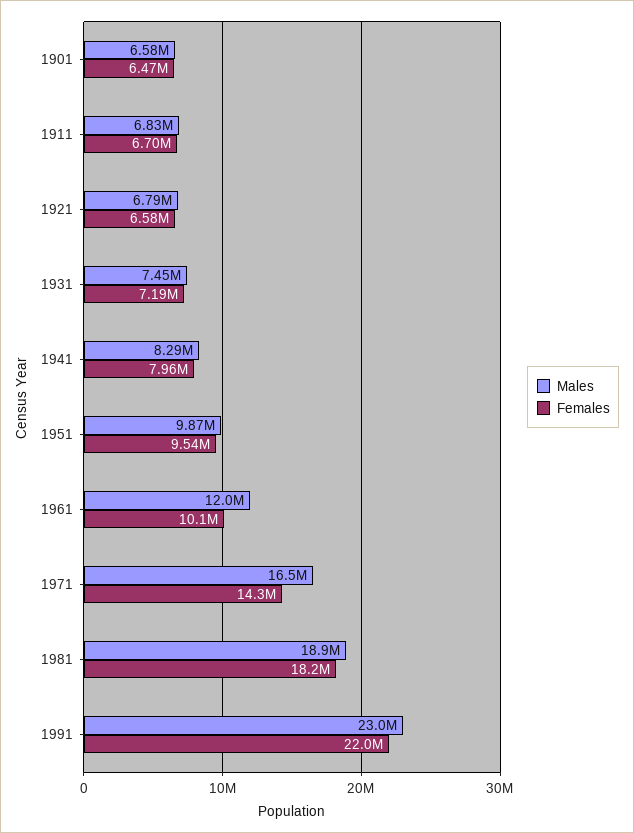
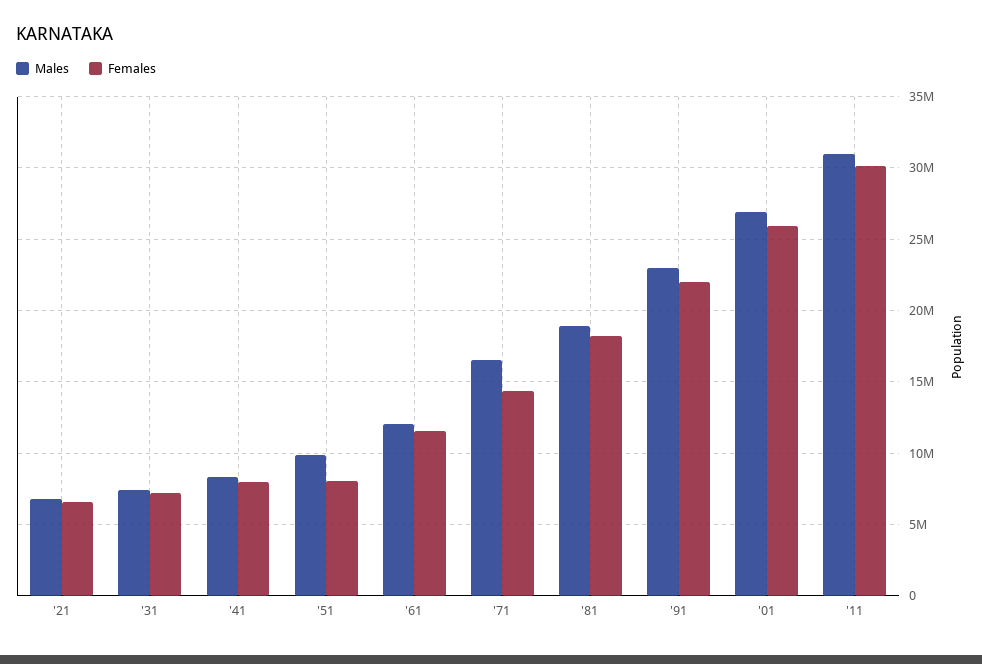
Males, 1901: 6580000 -> none
Females, 1901: 6470000 -> none
Males, 1911: 6830000 -> none
Females, 1911: 6700000 -> none
Females, 1951: 9540000 -> 8000000
Females, 1961: 10100000 -> 11500000
Males, '01: none -> 27000000
Females, '01: none -> 26000000
Males, '11: none -> 31000000
Females, '11: none -> 30000000

